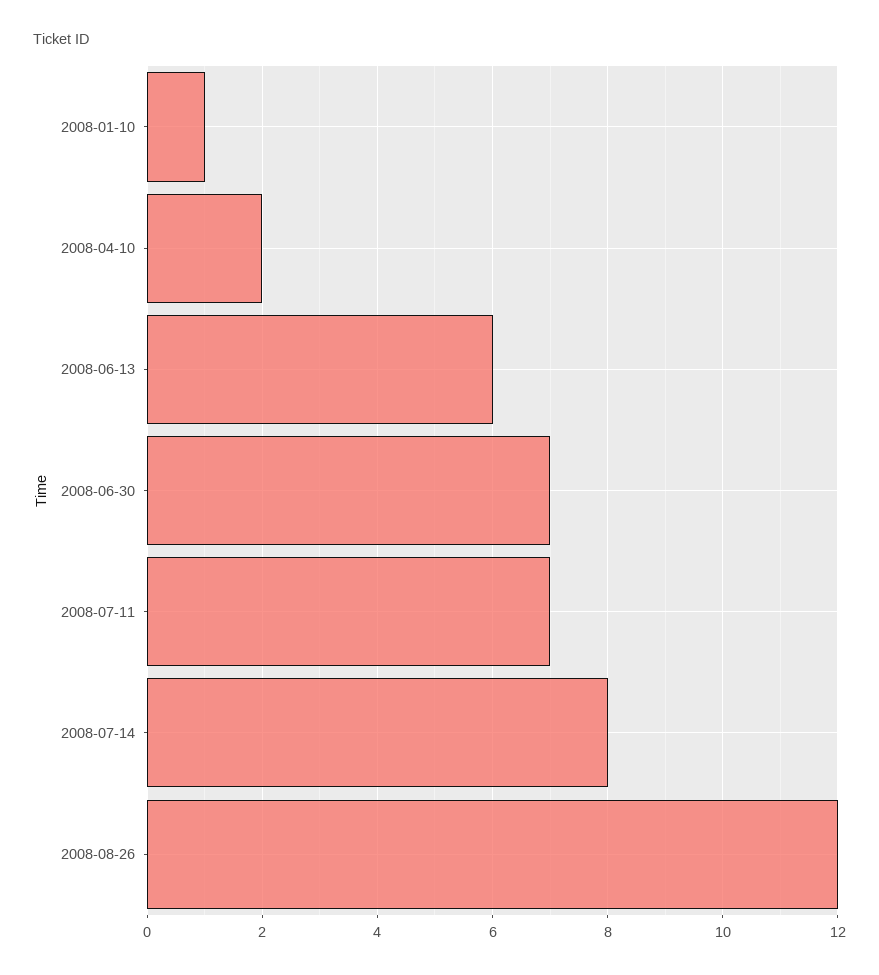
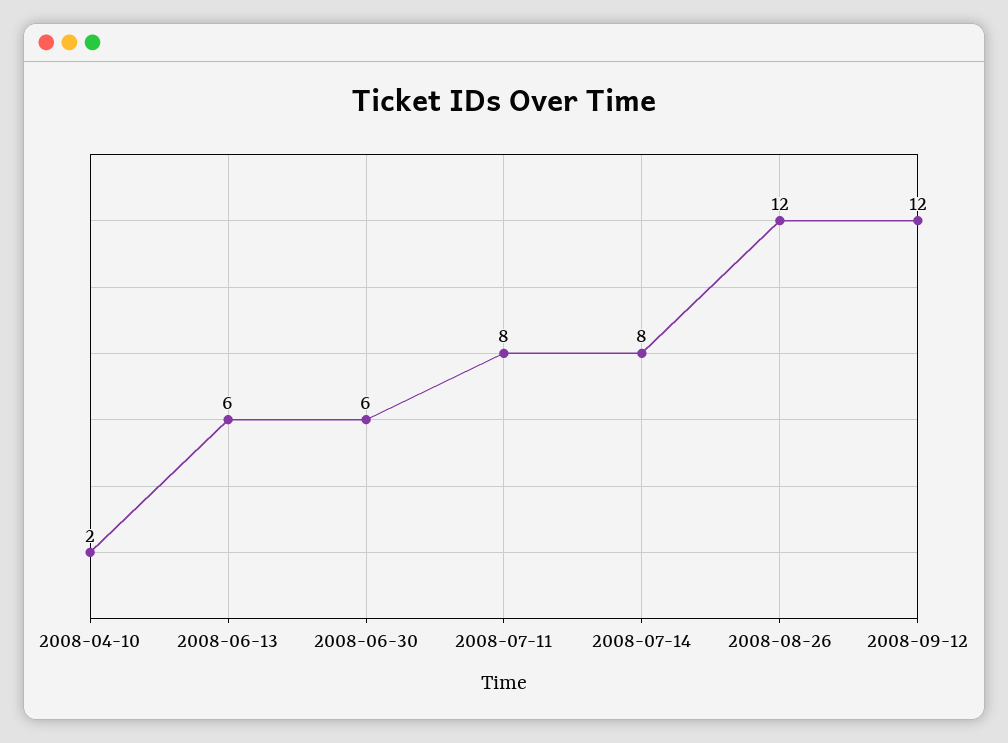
2008-01-10: 1 -> none
2008-06-30: 7 -> 6
2008-07-11: 7 -> 8
2008-09-12: none -> 12

